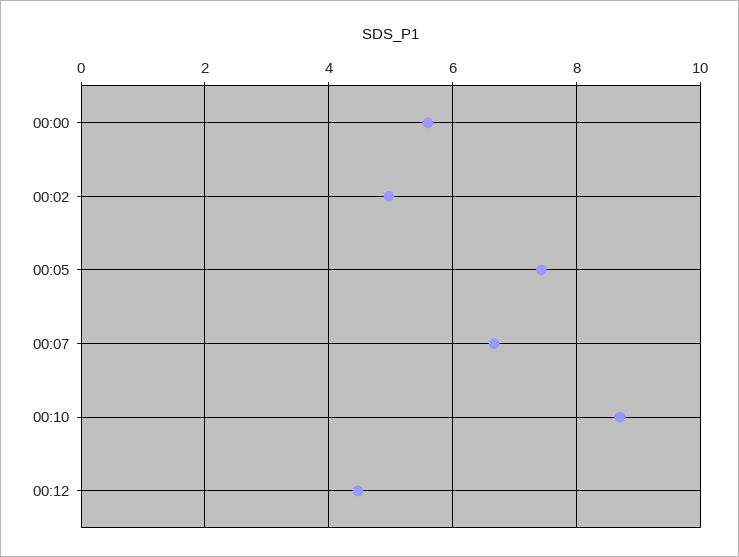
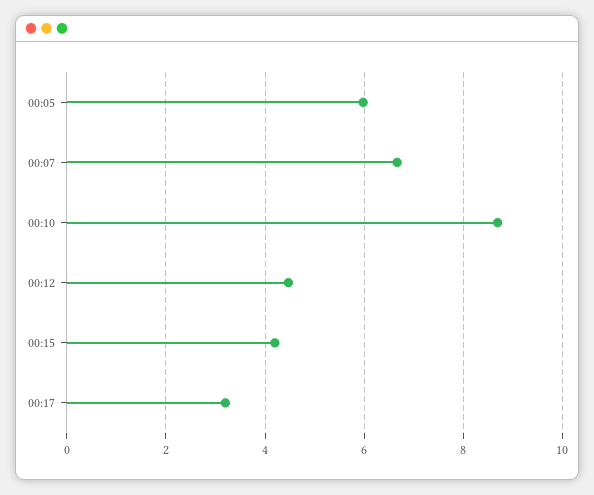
00:00: 5.6 -> none
00:02: 5 -> none
00:05: 7.4 -> 6
00:15: none -> 4.2
00:17: none -> 3.2

